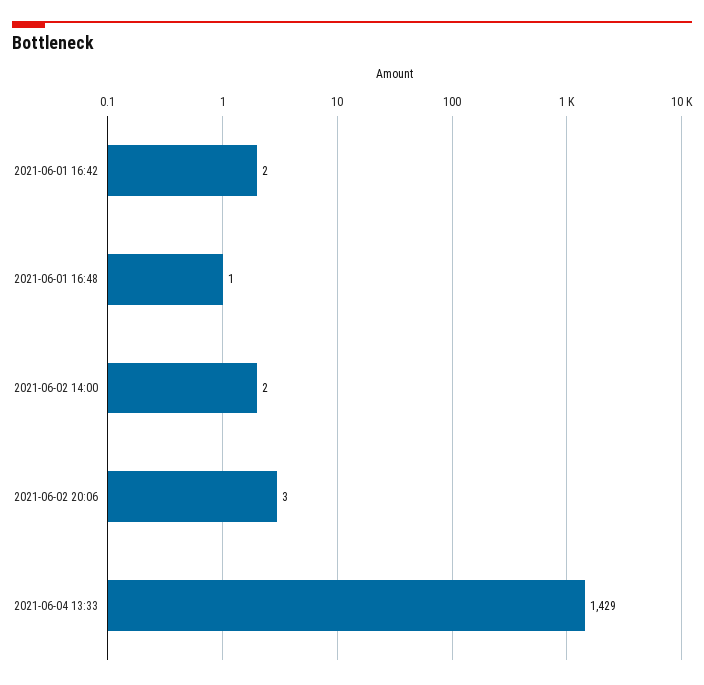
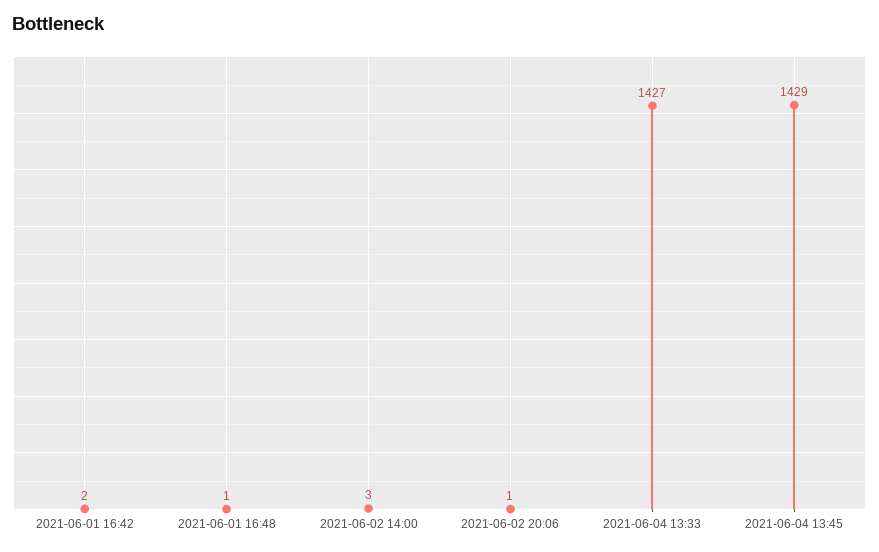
2021-06-02 14:00: 2 -> 3
2021-06-02 20:06: 3 -> 1
2021-06-04 13:33: 1429 -> 1427
2021-06-04 13:45: none -> 1429

